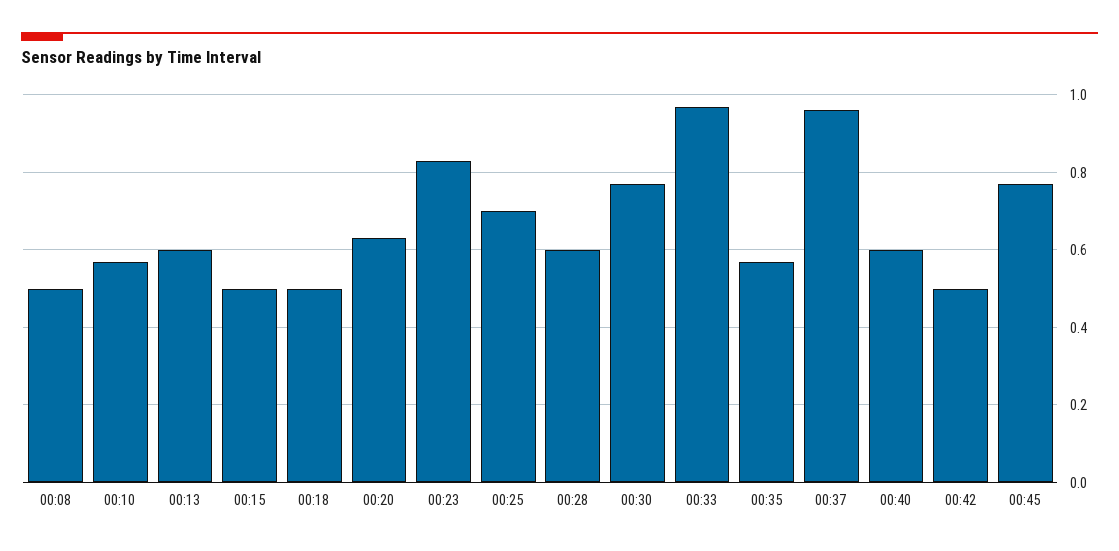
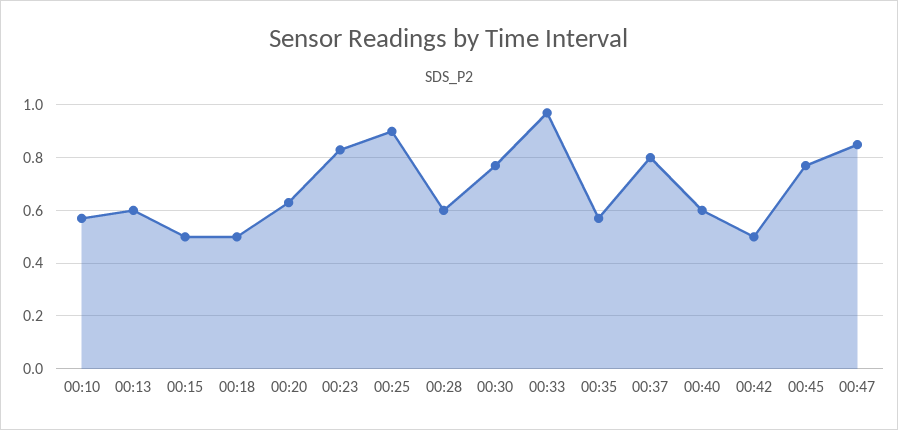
00:08: 0.5 -> none
00:25: 0.7 -> 0.9
00:37: 0.95 -> 0.8
00:47: none -> 0.85

